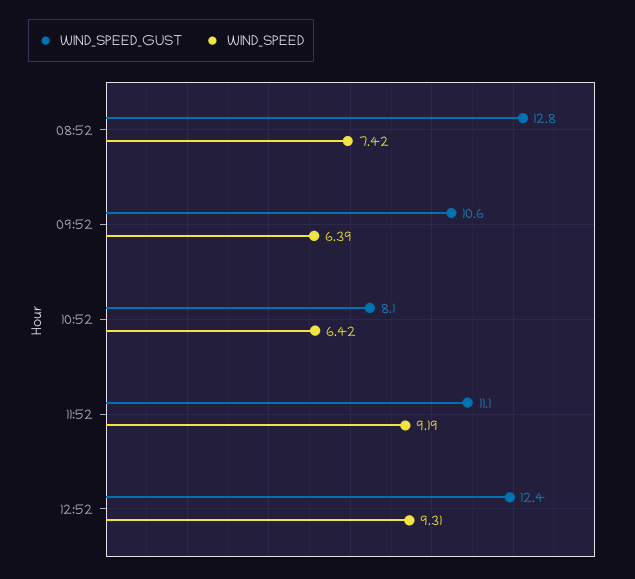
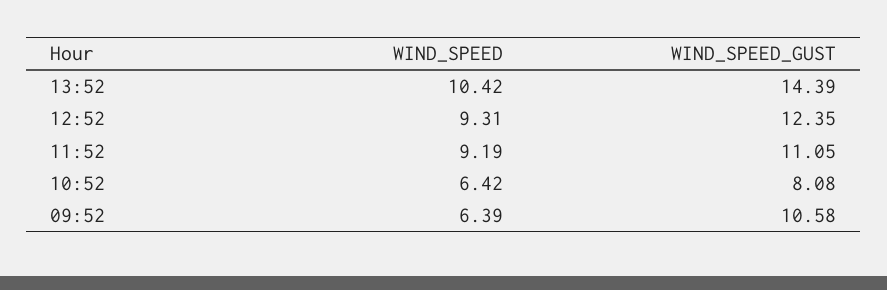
WIND_SPEED_GUST, 08:52: 12.8 -> none
WIND_SPEED, 08:52: 7.42 -> none
WIND_SPEED, 13:52: none -> 10.42
WIND_SPEED_GUST, 13:52: none -> 14.39

